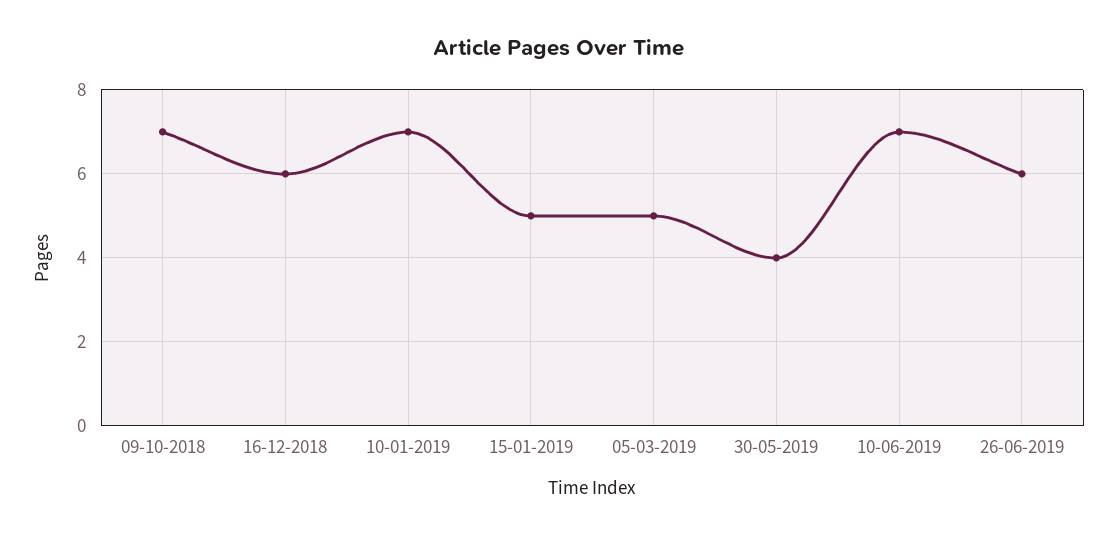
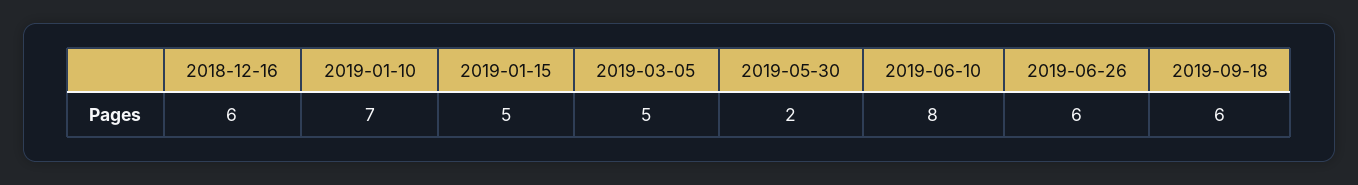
09-10-2018: 7 -> none
30-05-2019: 4 -> 2
10-06-2019: 7 -> 8
2019-09-18: none -> 6

